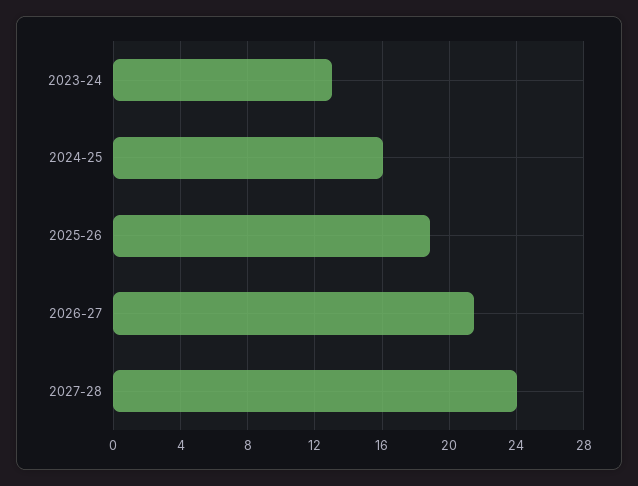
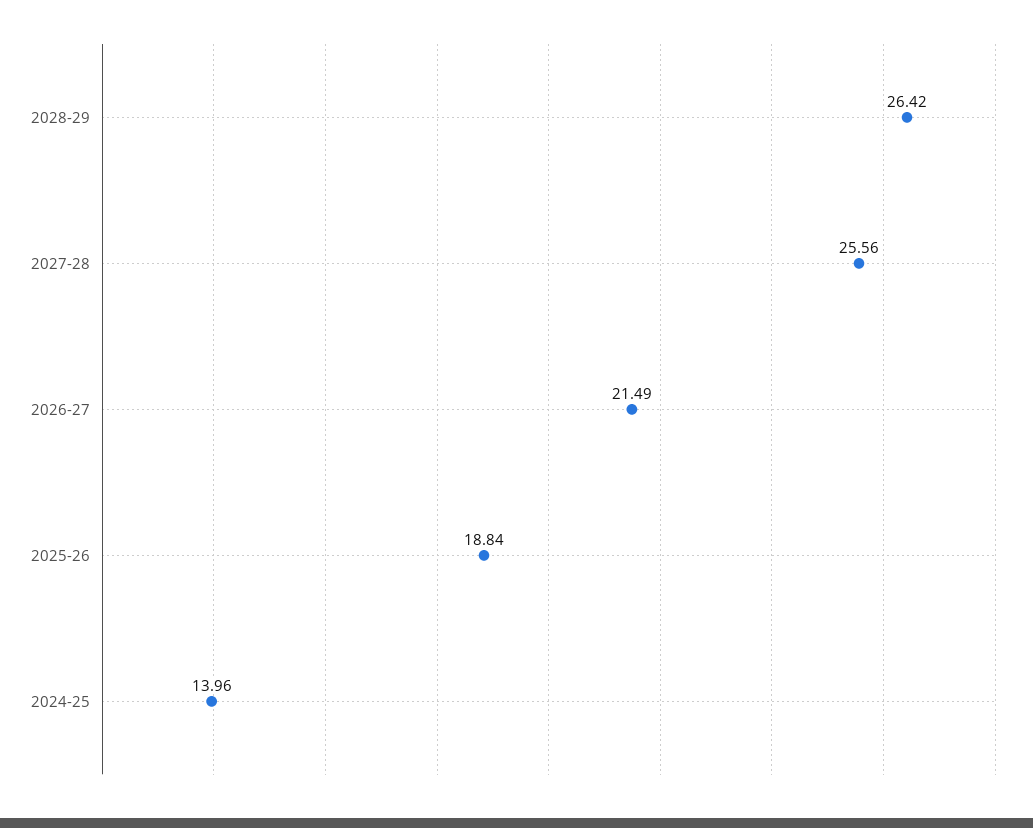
2023-24: 13 -> none
2024-25: 16 -> 13.96
2027-28: 24 -> 25.56
2028-29: none -> 26.42

